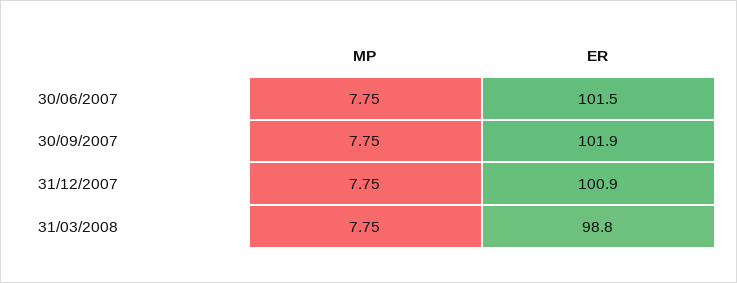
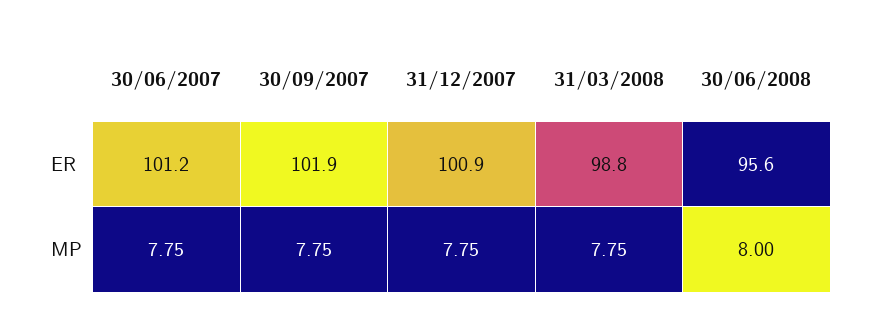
ER, 30/06/2007: 101.5 -> 101.2
ER, 30/06/2008: none -> 95.6
MP, 30/06/2008: none -> 8

